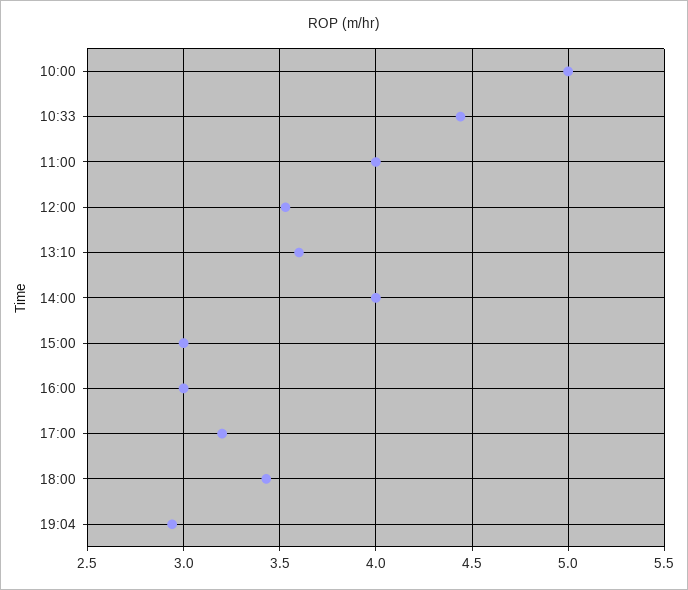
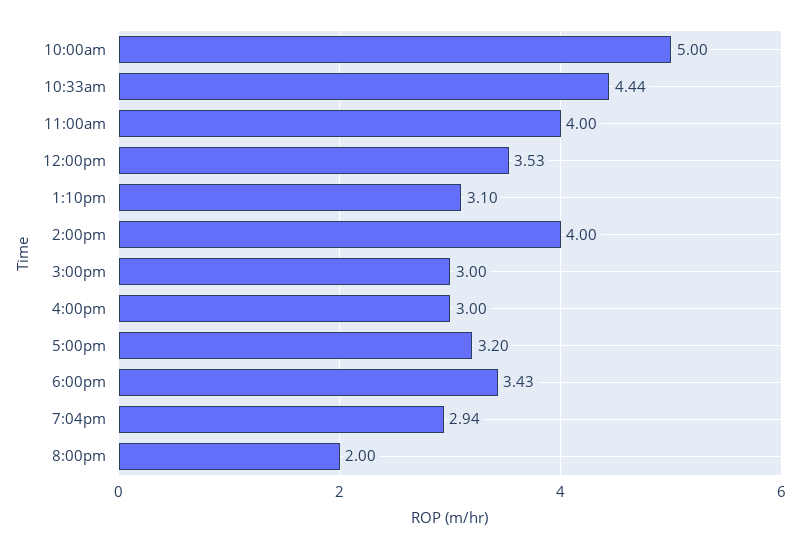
13:10: 3.6 -> 3.1
8:00pm: none -> 2

